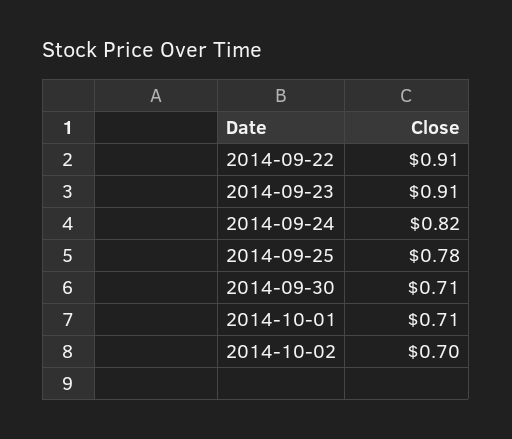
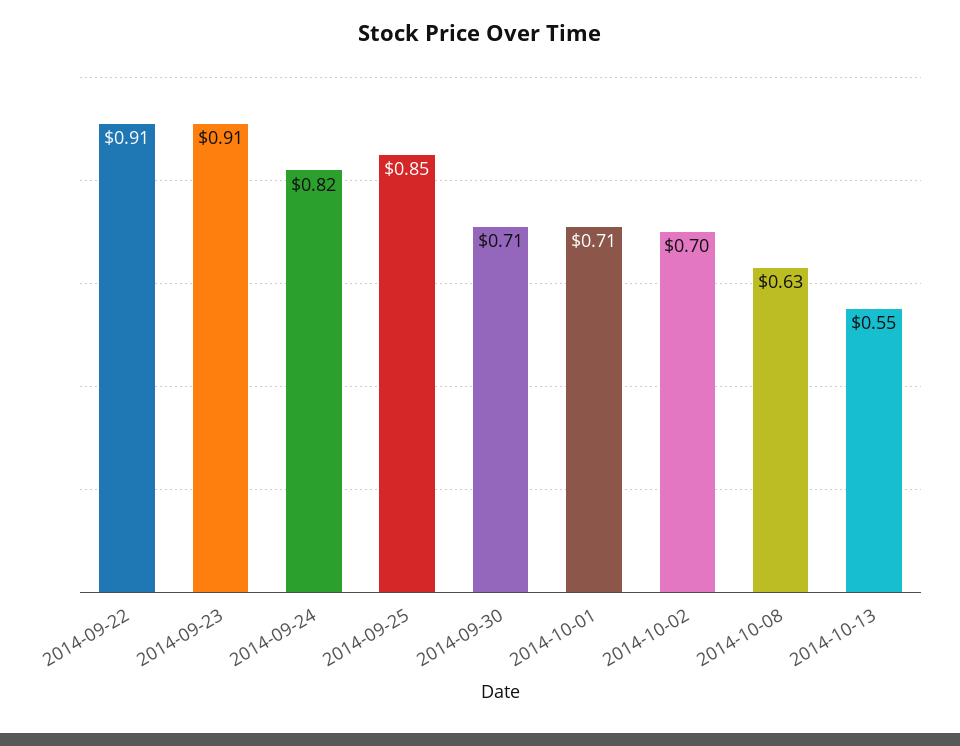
2014-09-25: 0.78 -> 0.85
2014-10-08: none -> 0.63
2014-10-13: none -> 0.55

